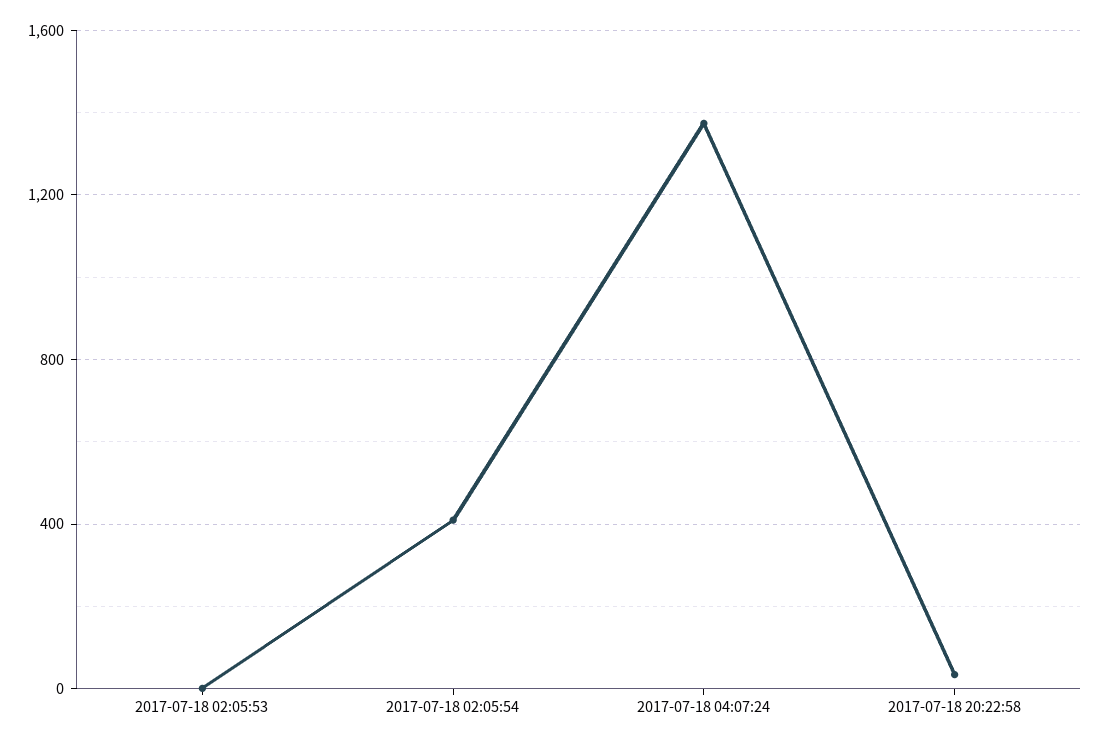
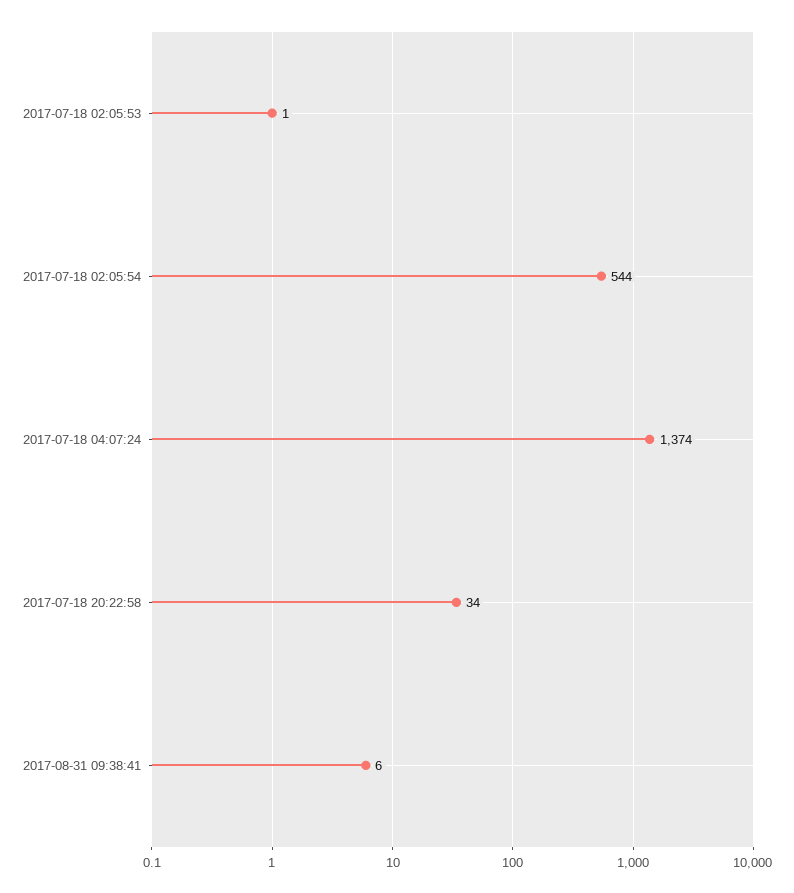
2017-07-18 02:05:54: 400 -> 544
2017-08-31 09:38:41: none -> 6

